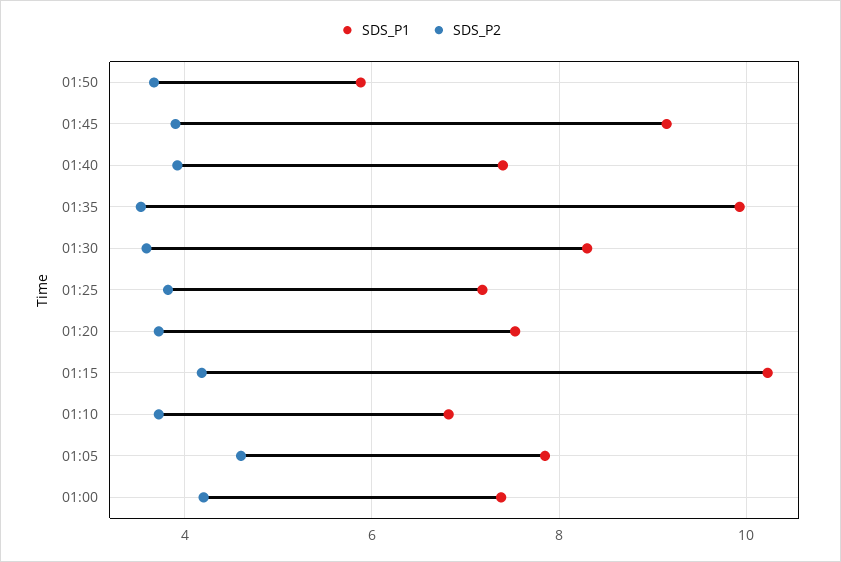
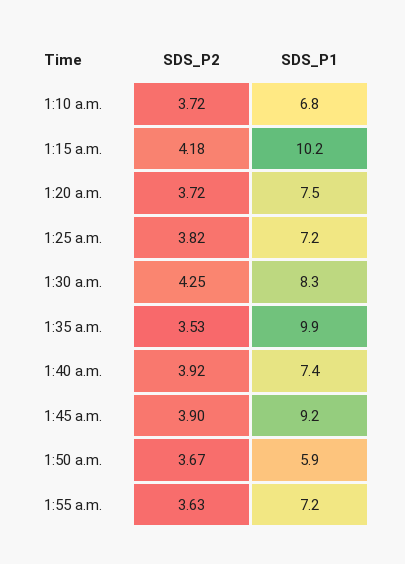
SDS_P2, 01:30: 3.6 -> 4.25
SDS_P1, 01:05: 7.8 -> none
SDS_P2, 01:05: 4.6 -> none
SDS_P1, 01:00: 7.4 -> none
SDS_P2, 01:00: 4.2 -> none
SDS_P2, 1:55 a.m.: none -> 3.63
SDS_P1, 1:55 a.m.: none -> 7.2

